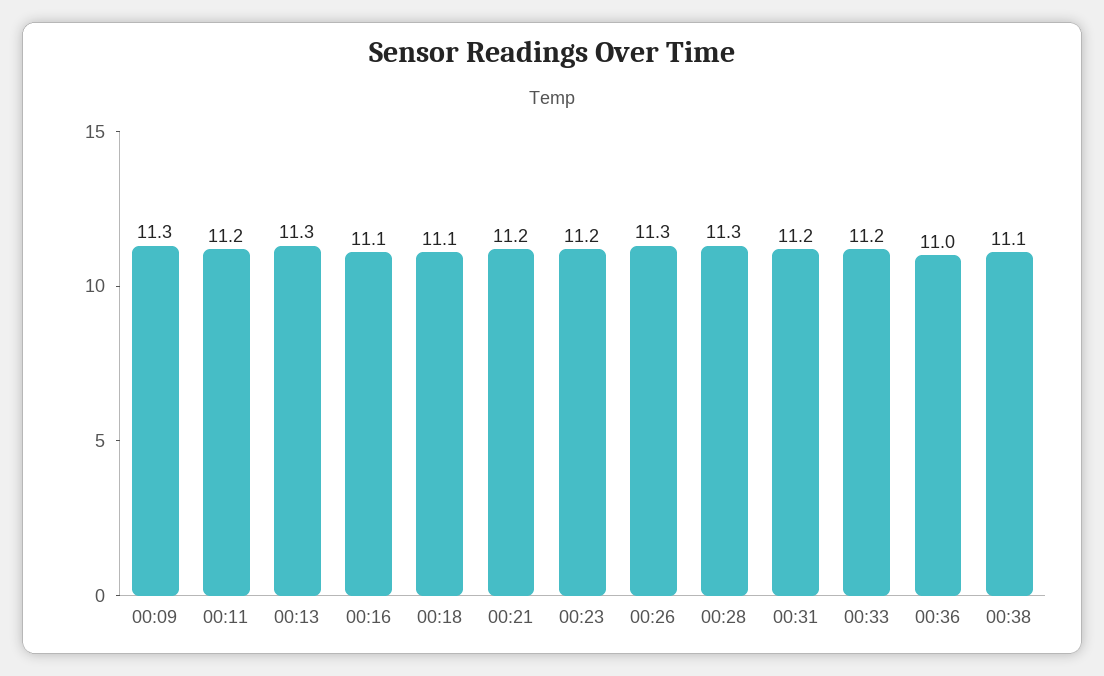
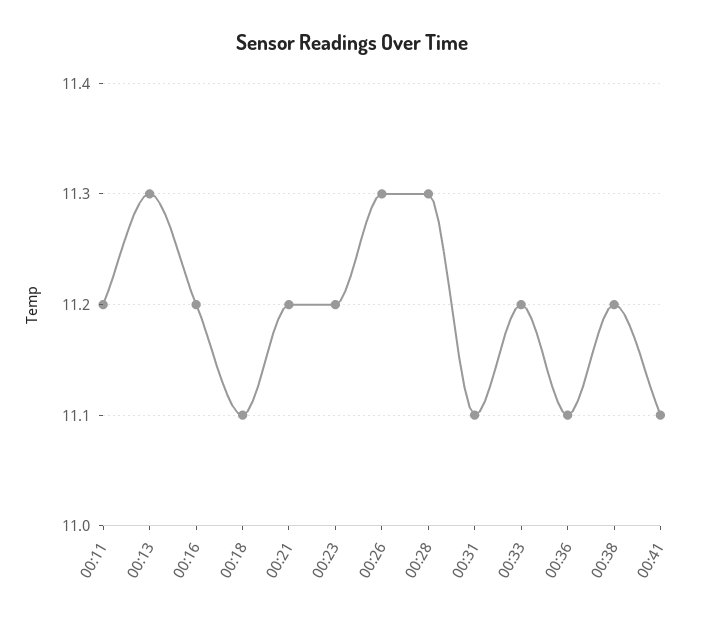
00:09: 11.3 -> none
00:16: 11.1 -> 11.2
00:31: 11.2 -> 11.1
00:36: 11 -> 11.1
00:38: 11.1 -> 11.2
00:41: none -> 11.1

